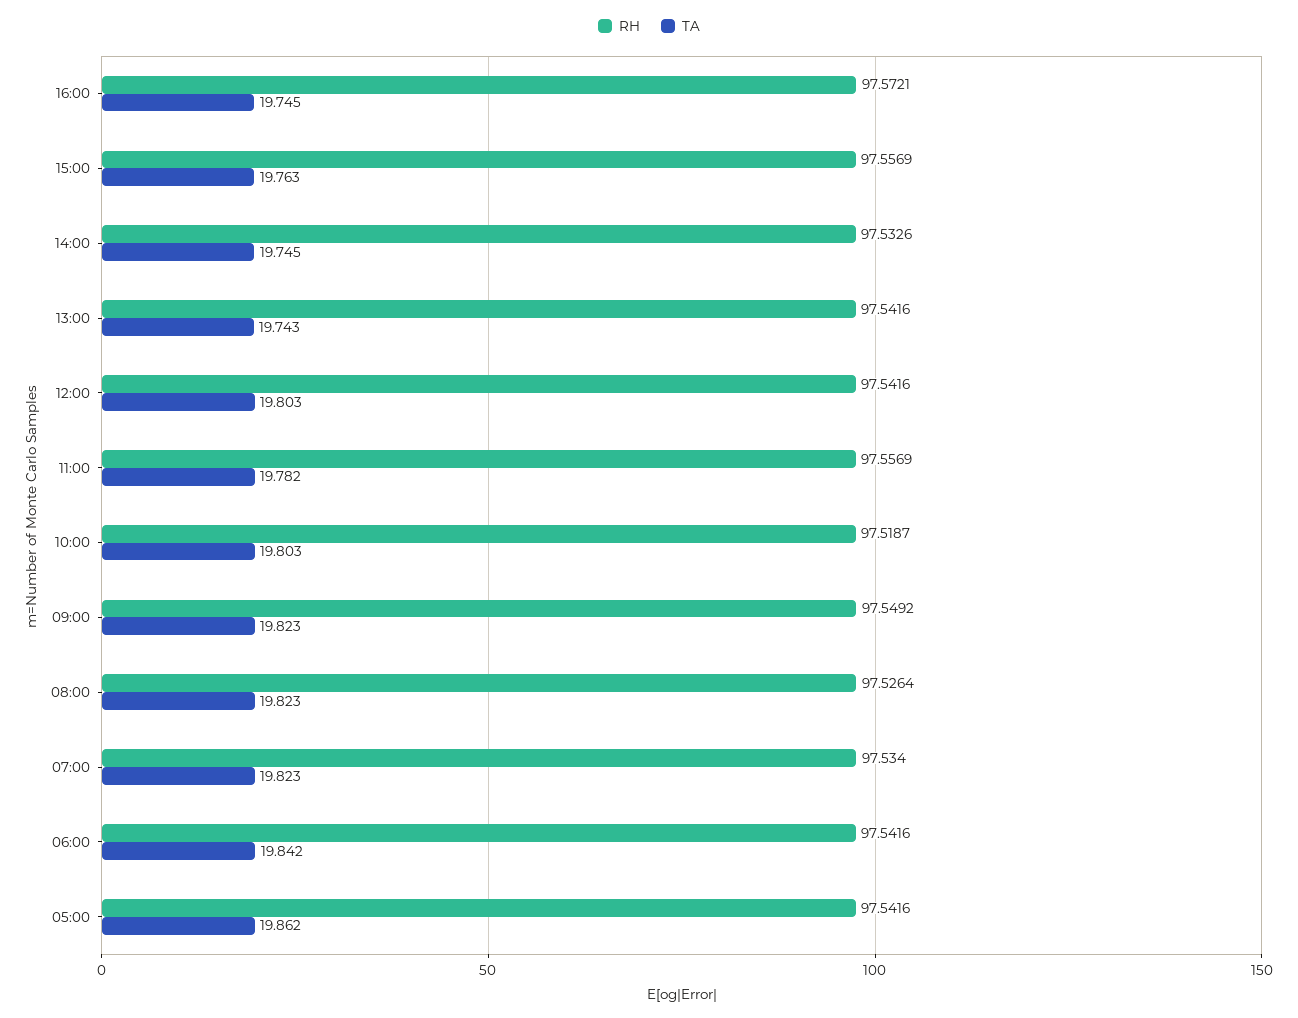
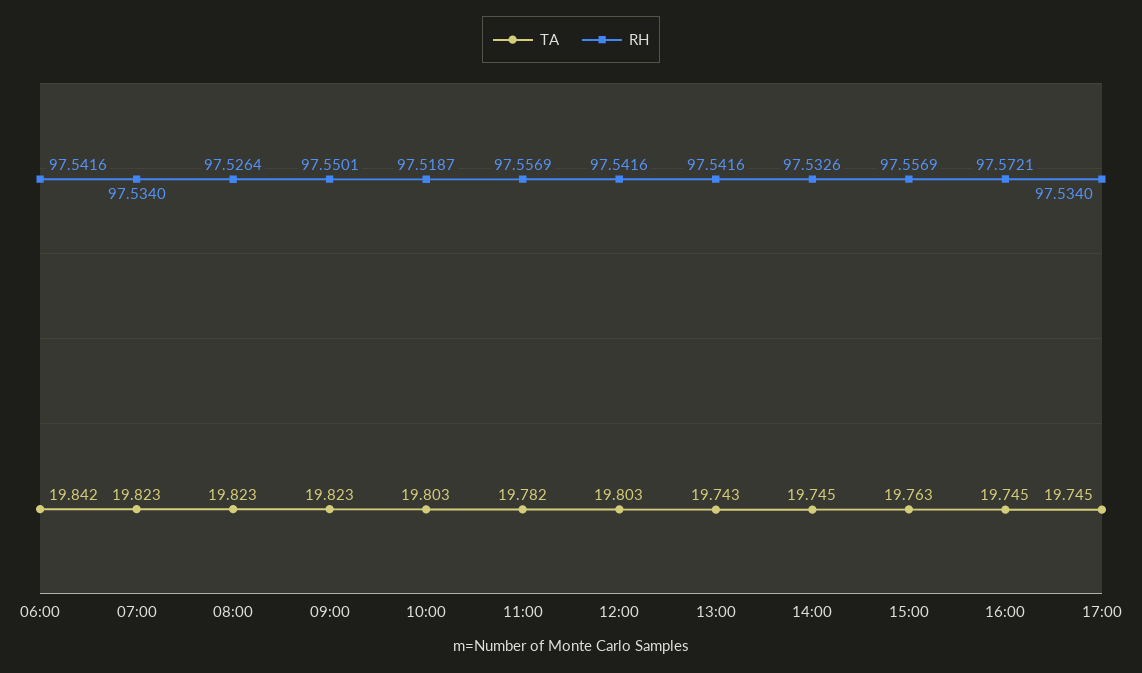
RH, 09:00: 97.5492 -> 97.5501
RH, 05:00: 97.5416 -> none
TA, 05:00: 19.862 -> none
TA, 17:00: none -> 19.745
RH, 17:00: none -> 97.534

